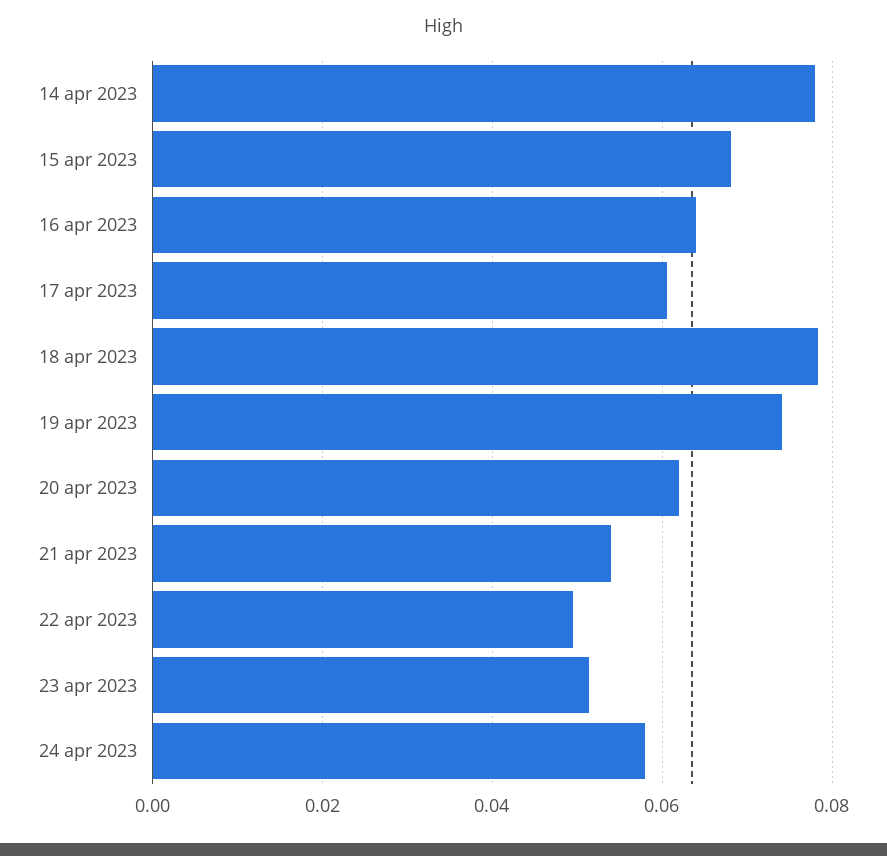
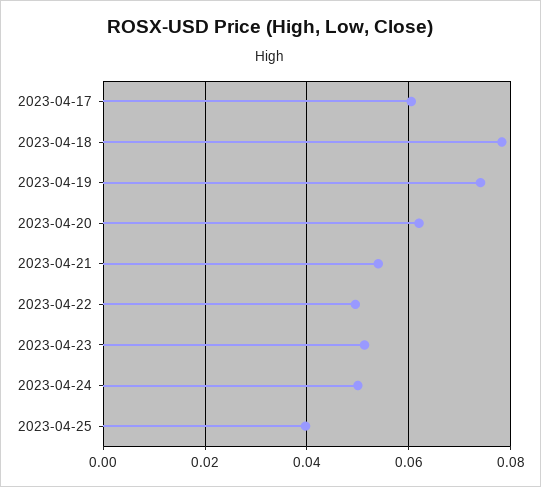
14 apr 2023: 0.078 -> none
15 apr 2023: 0.068 -> none
16 apr 2023: 0.064 -> none
24 apr 2023: 0.058 -> 0.05
2023-04-25: none -> 0.04

